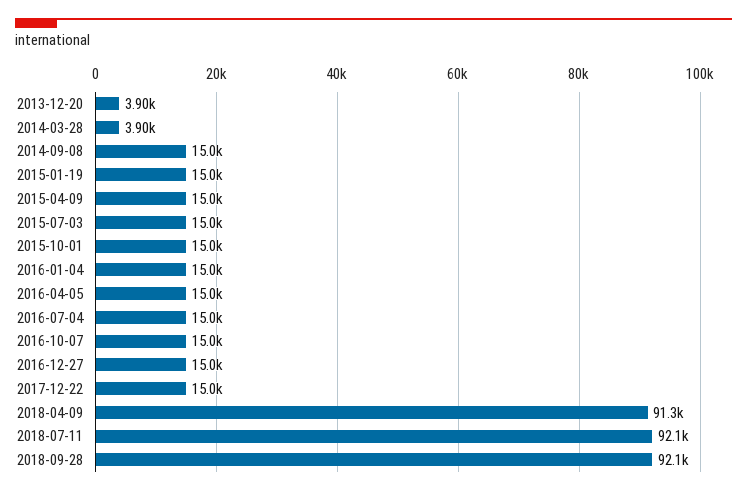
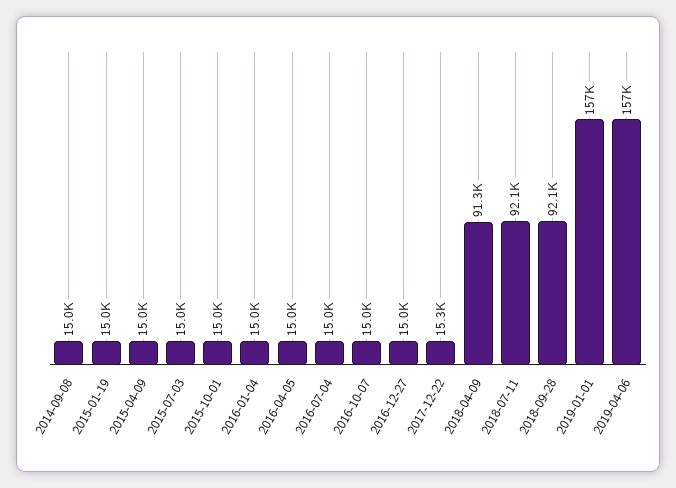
2013-12-20: 3900 -> none
2014-03-28: 3900 -> none
2017-12-22: 15000 -> 15300
2019-01-01: none -> 157000
2019-04-06: none -> 157000

